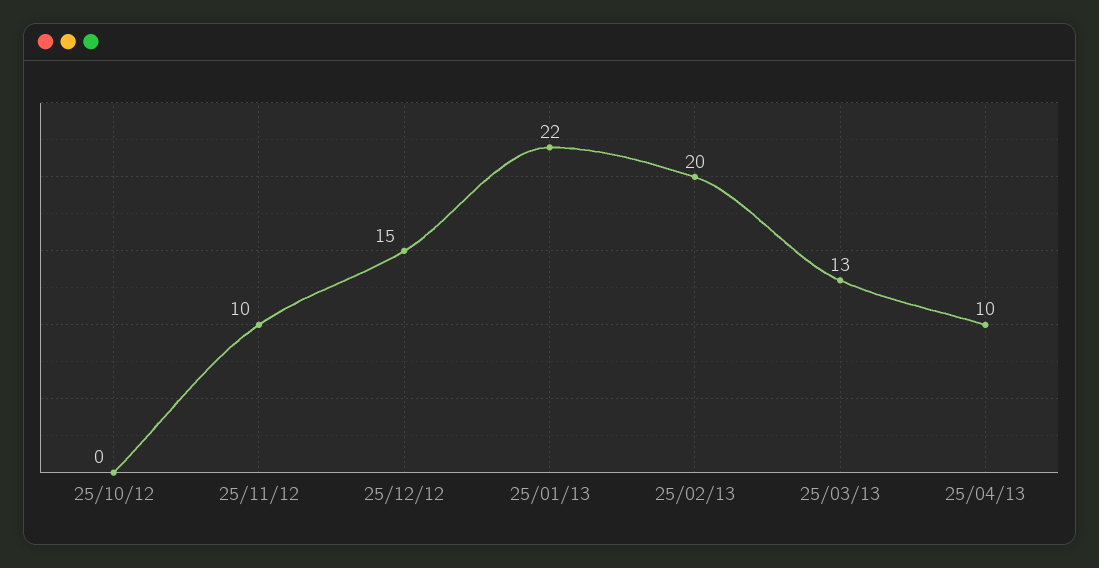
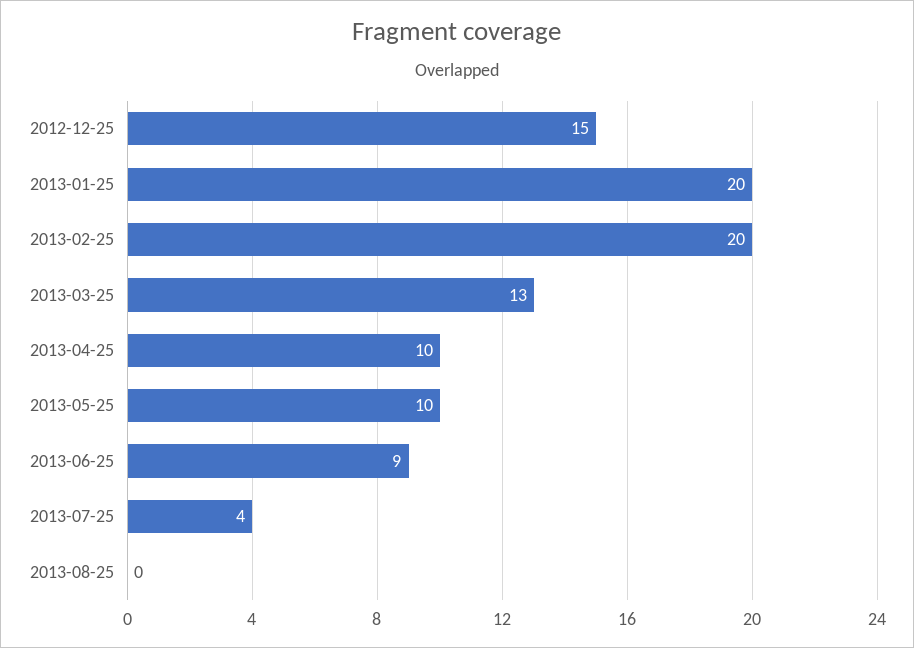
25/10/12: 0 -> none
25/11/12: 10 -> none
25/01/13: 22 -> 20
2013-05-25: none -> 10
2013-06-25: none -> 9
2013-07-25: none -> 4
2013-08-25: none -> 0

